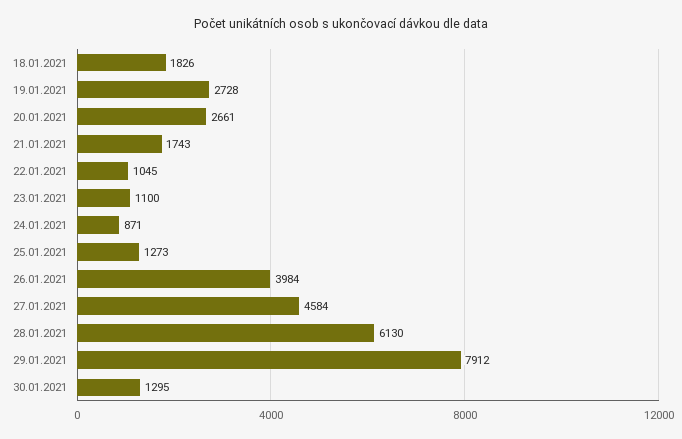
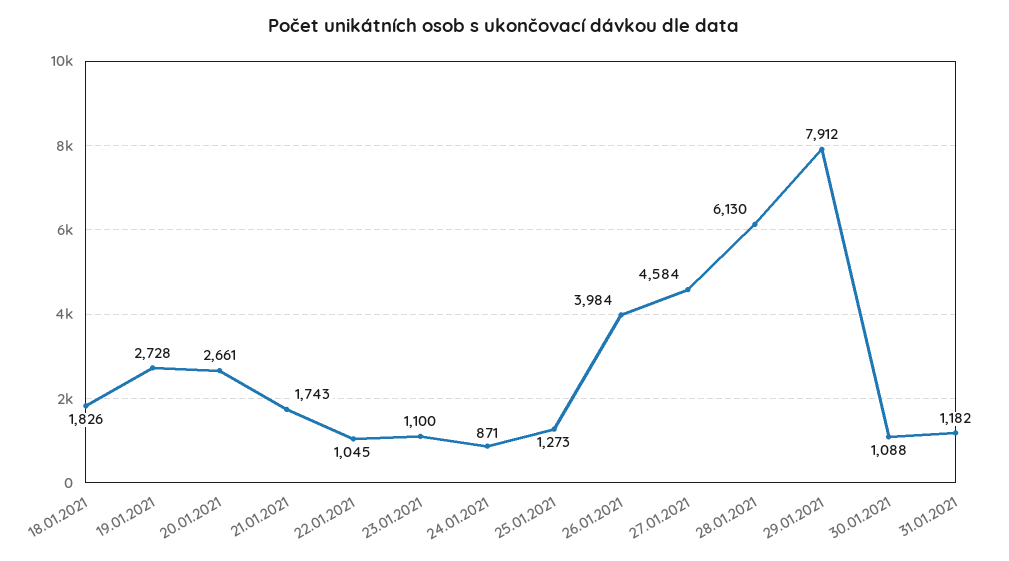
30.01.2021: 1295 -> 1088
31.01.2021: none -> 1182

